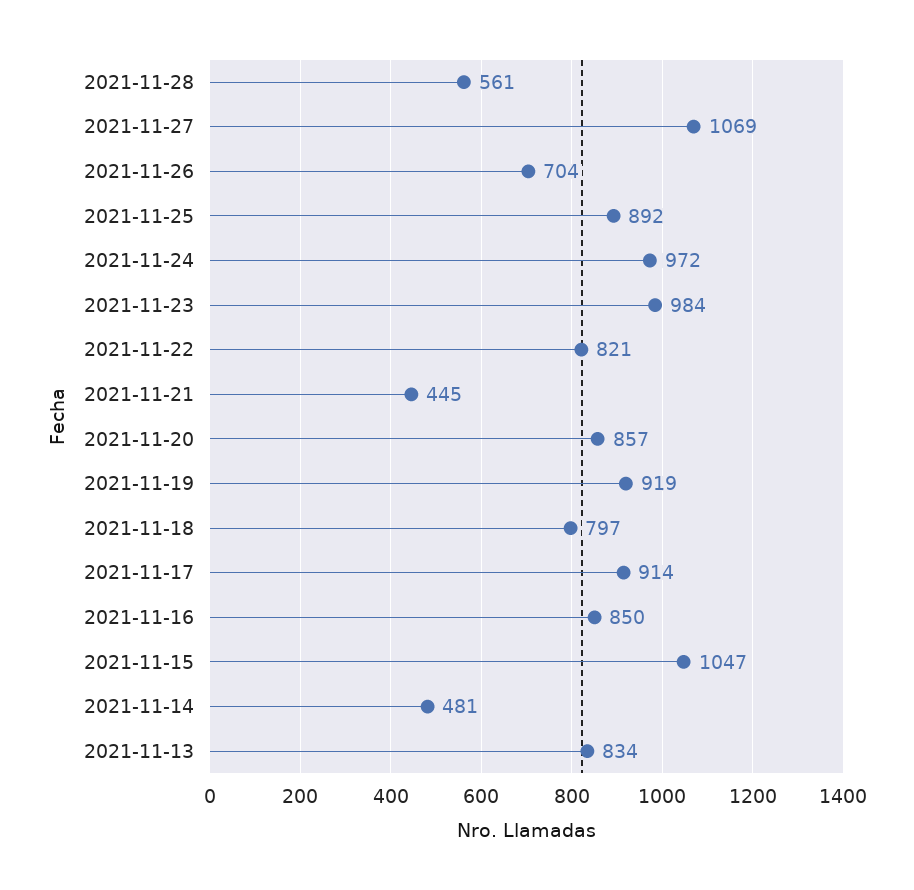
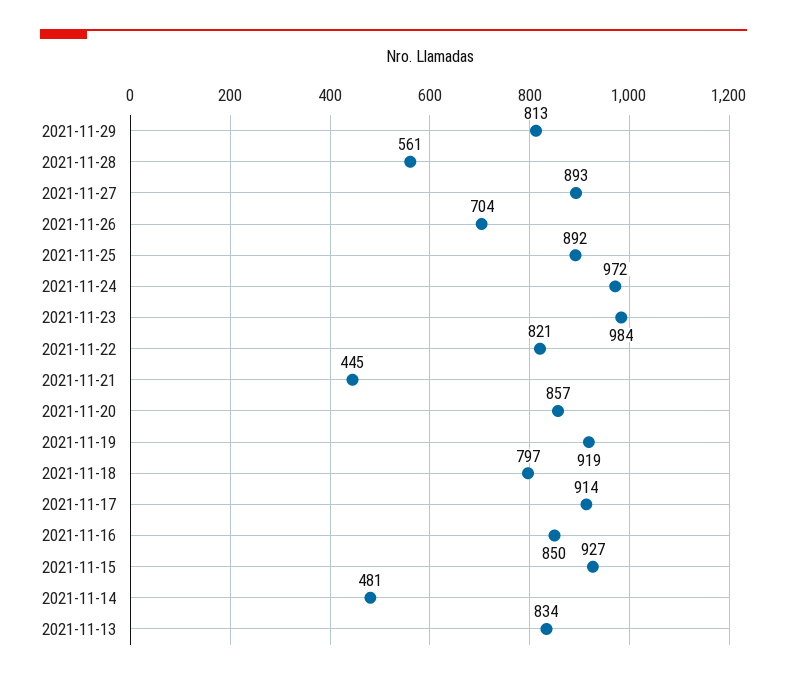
2021-11-27: 1069 -> 893
2021-11-15: 1047 -> 927
2021-11-29: none -> 813

